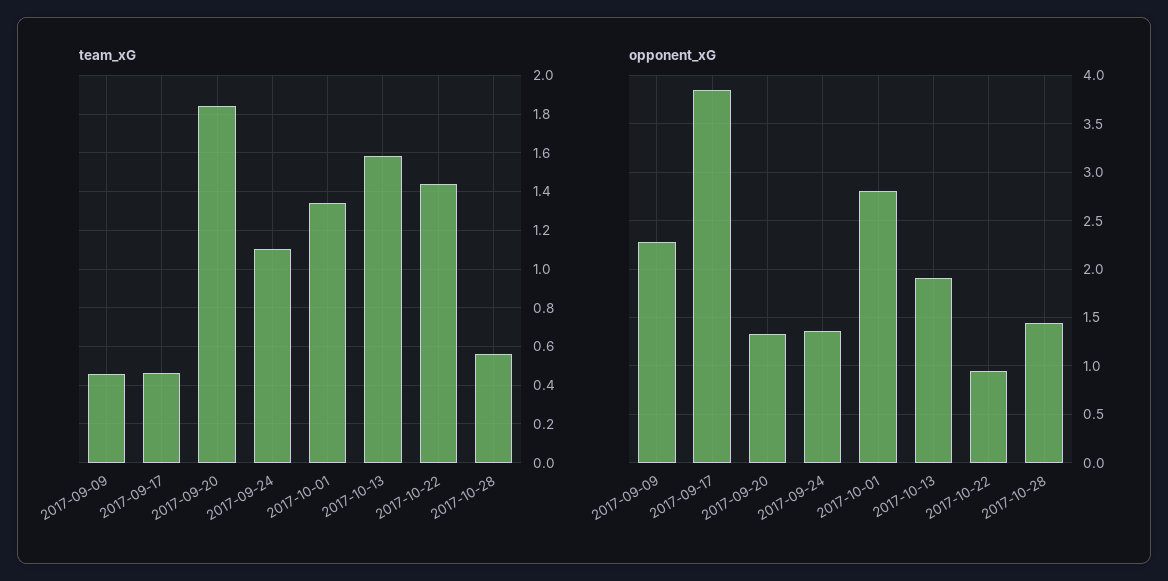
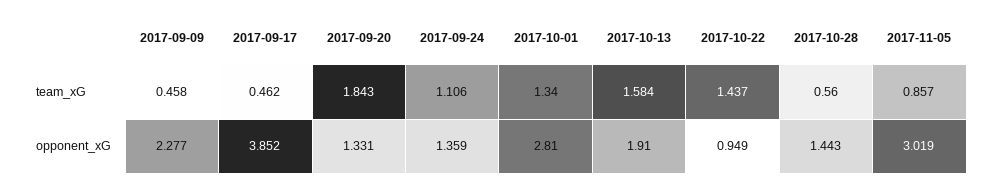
team_xG, 2017-11-05: none -> 0.857
opponent_xG, 2017-11-05: none -> 3.019

